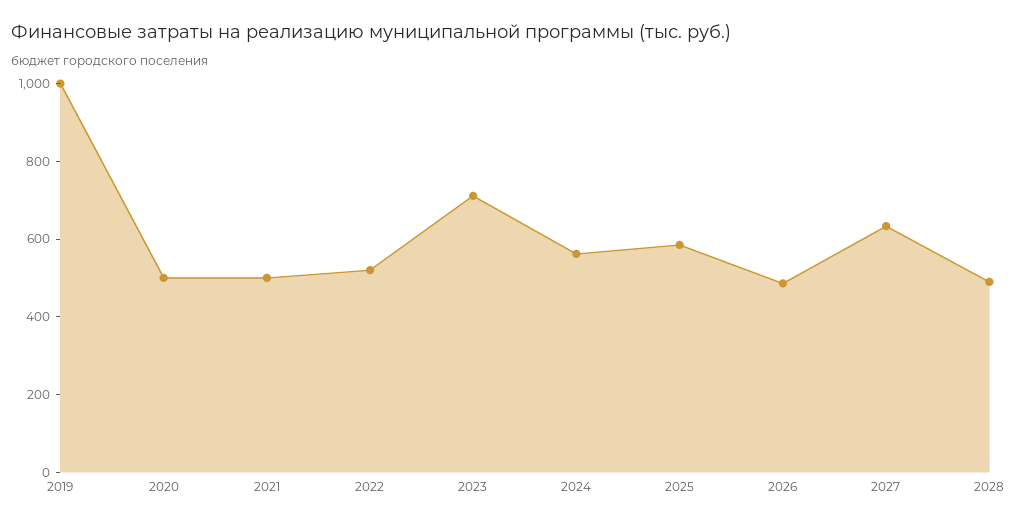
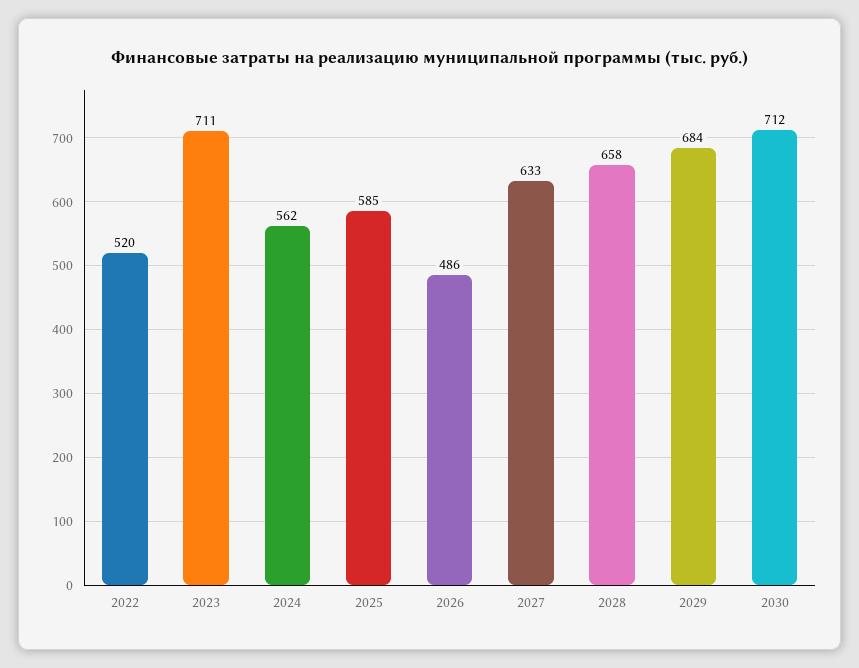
2019: 1000 -> none
2020: 500 -> none
2021: 500 -> none
2028: 500 -> 658
2029: none -> 684
2030: none -> 712

